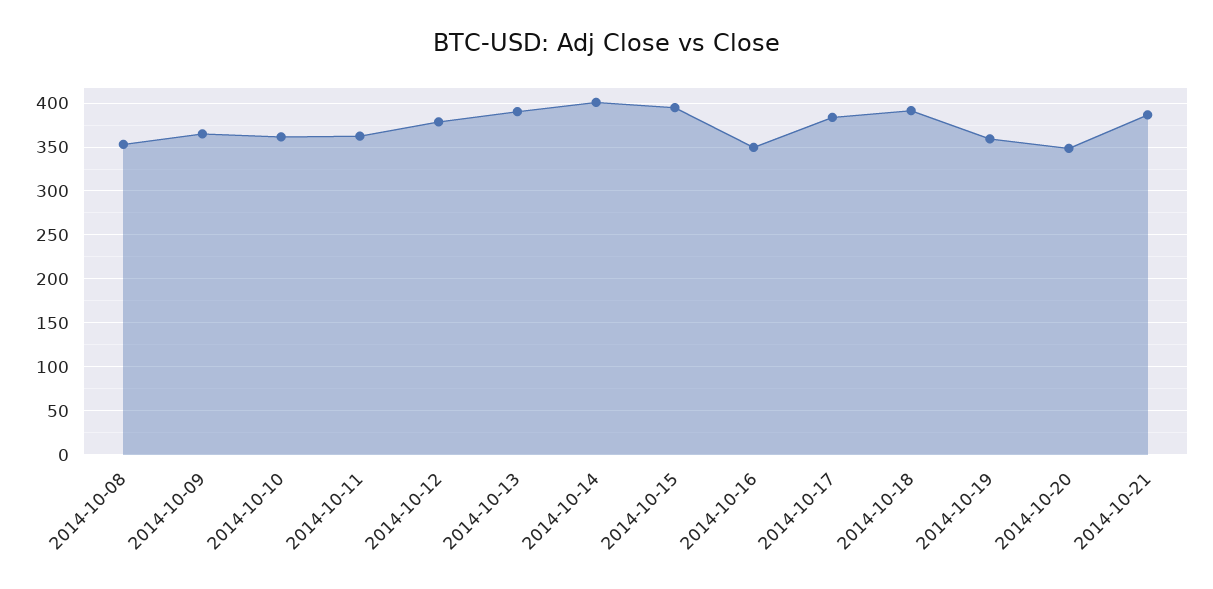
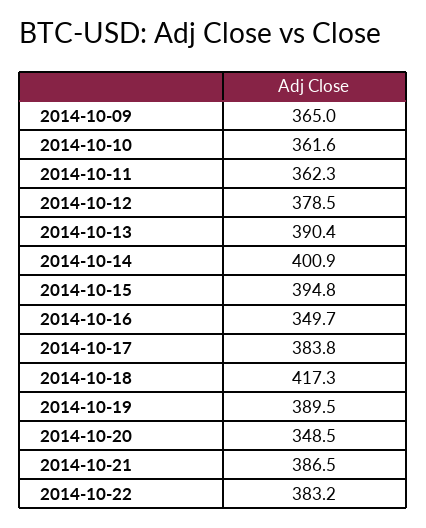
2014-10-08: 350 -> none
2014-10-18: 390 -> 417.3
2014-10-19: 360 -> 389.5
2014-10-22: none -> 383.2

